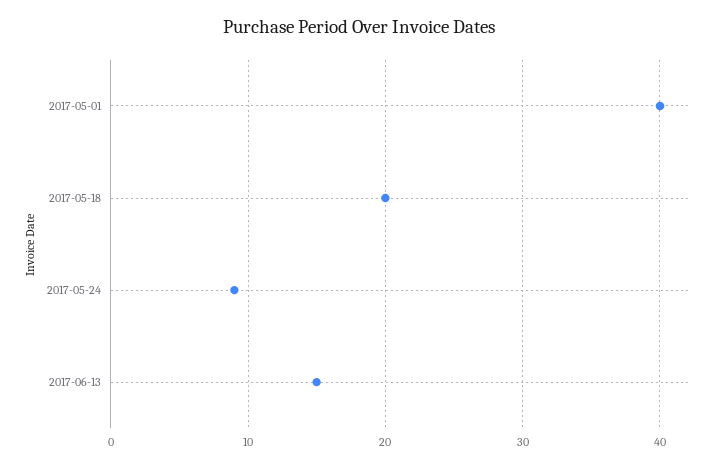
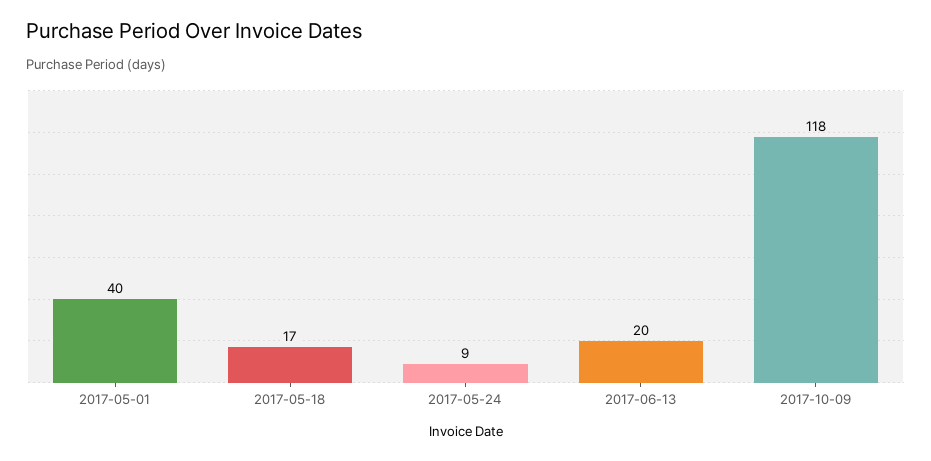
2017-05-18: 20 -> 17
2017-06-13: 15 -> 20
2017-10-09: none -> 118

